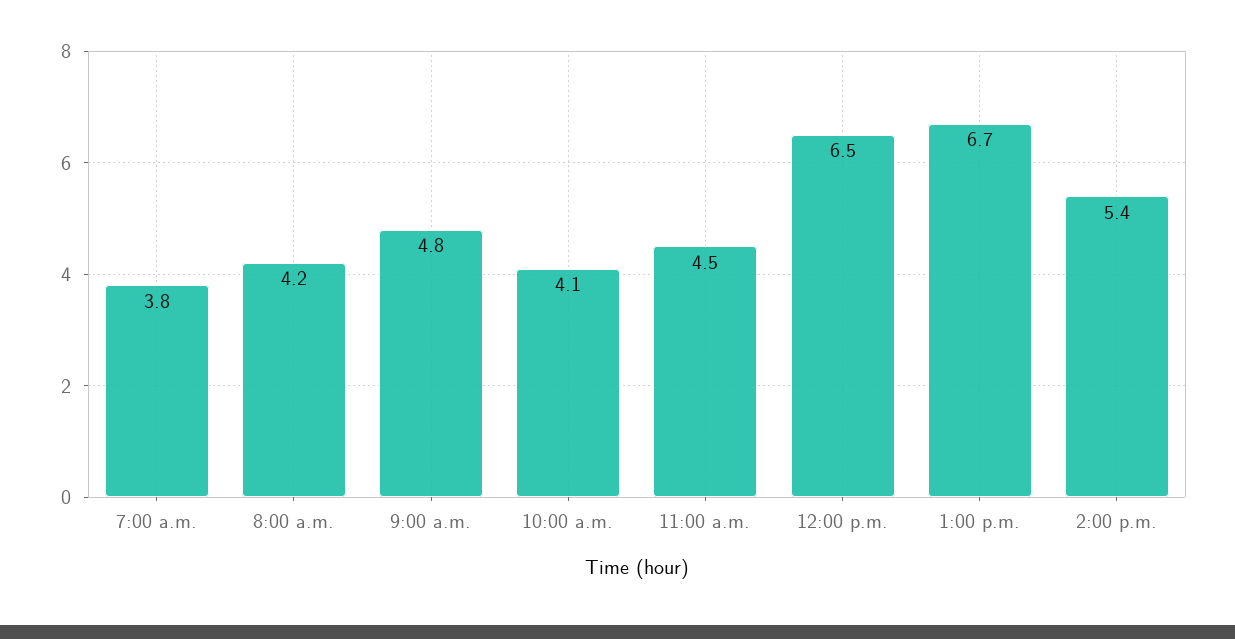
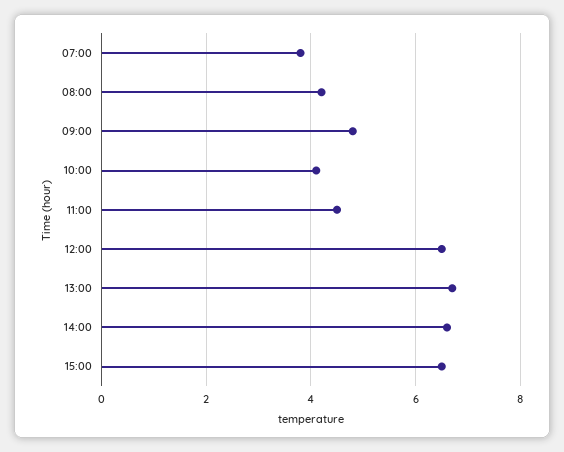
2:00 p.m.: 5.4 -> 6.5
15:00: none -> 6.5

